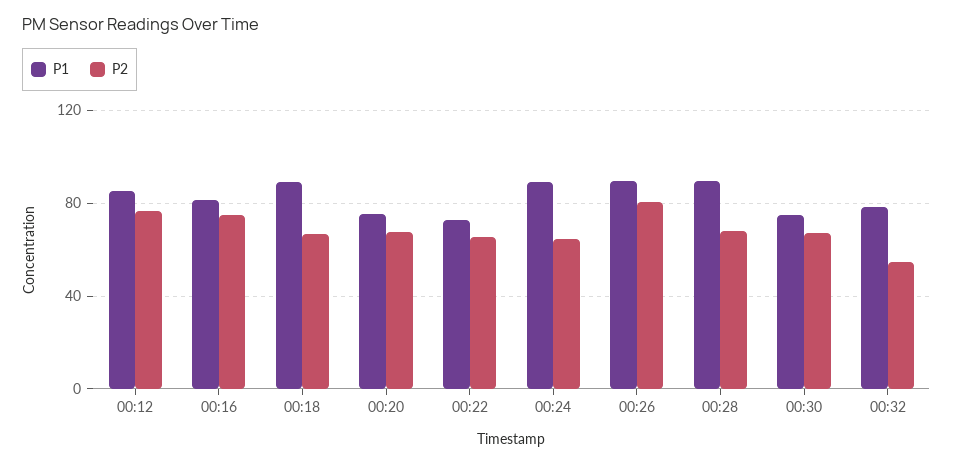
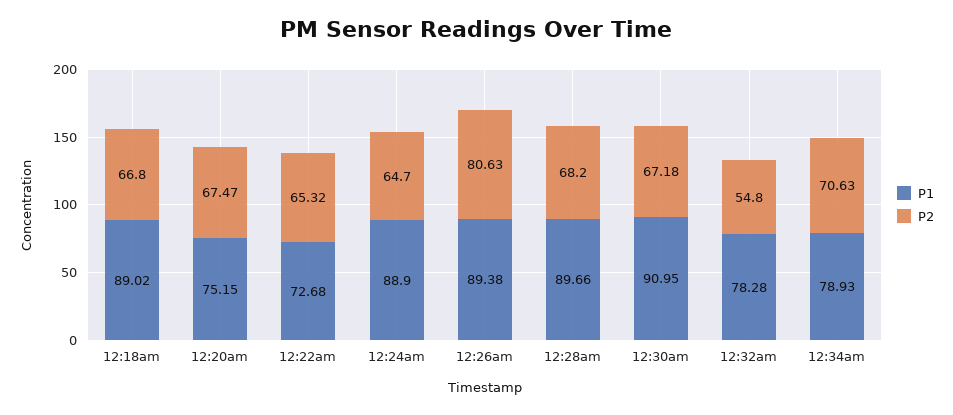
P1, 00:12: 85 -> none
P2, 00:12: 75 -> none
P1, 00:16: 80 -> none
P2, 00:16: 75 -> none
P1, 00:30: 75 -> 90.95
P1, 12:34am: none -> 78.93
P2, 12:34am: none -> 70.63

